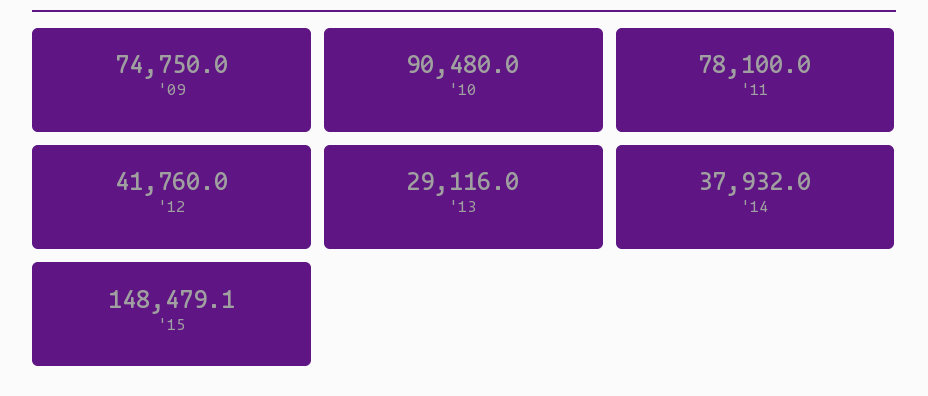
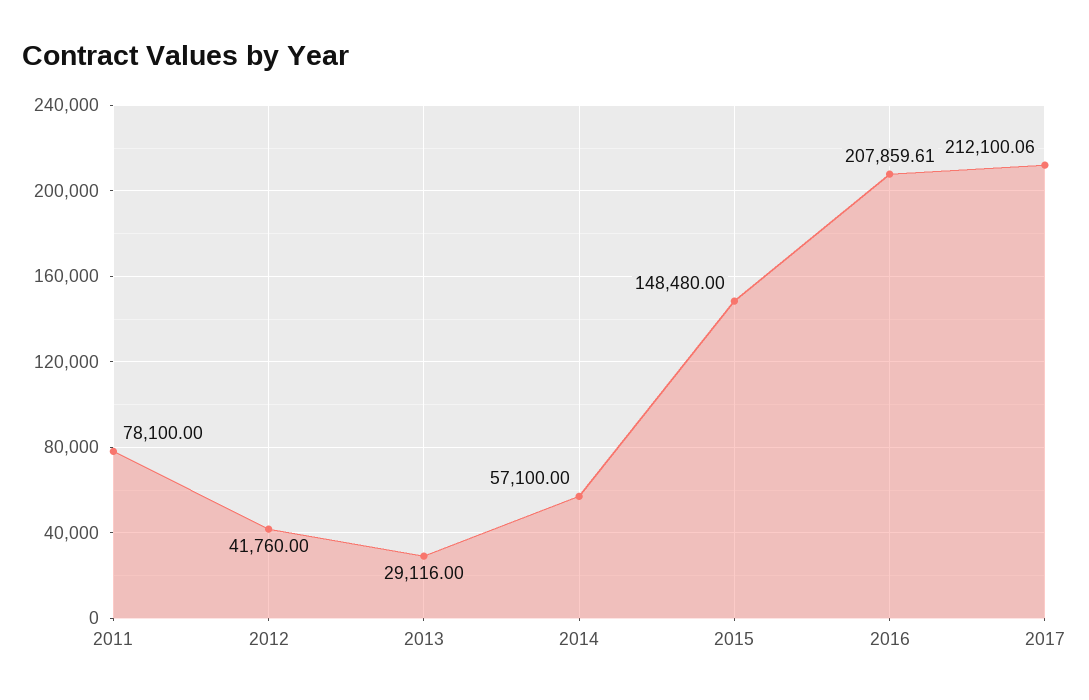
'09: 74750 -> none
'10: 90480 -> none
'14: 37932 -> 57100
'15: 148479.1 -> 148480
2016: none -> 207859.61
2017: none -> 212100.06

